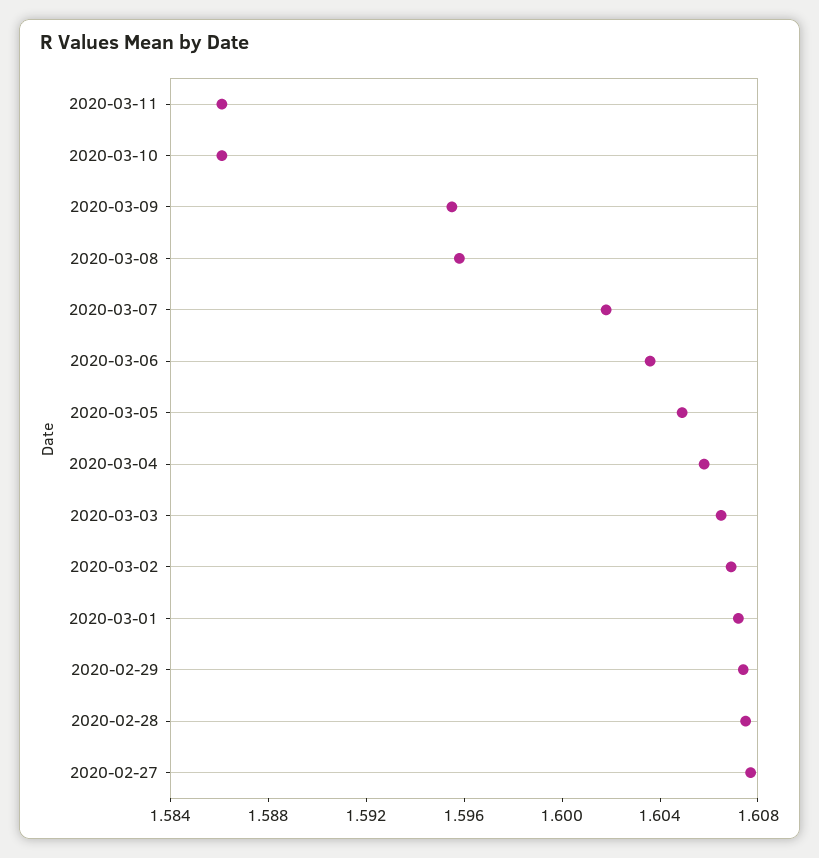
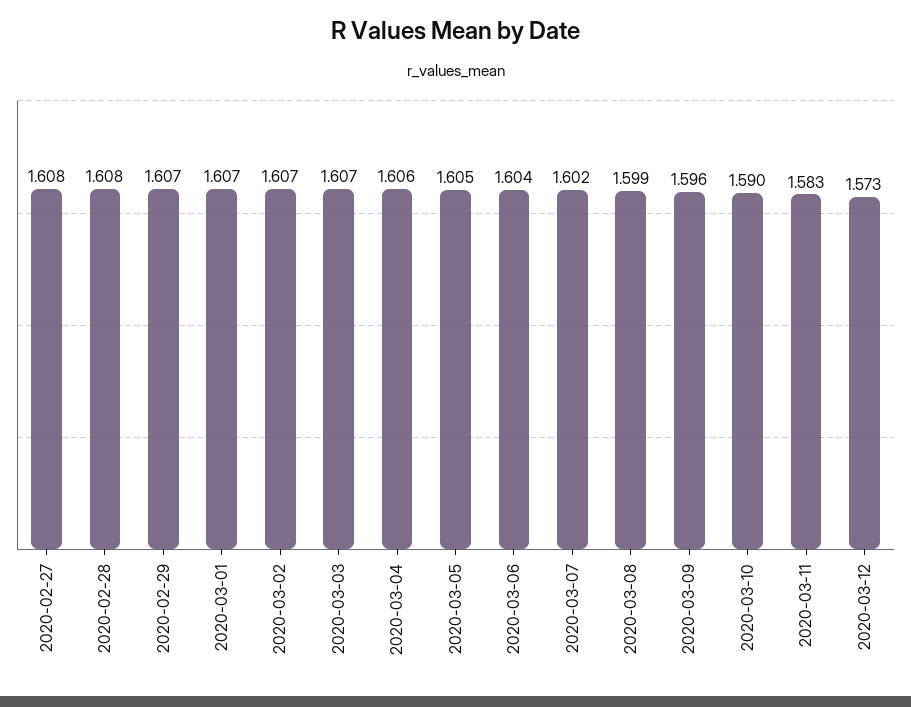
2020-03-11: 1.586 -> 1.583
2020-03-10: 1.586 -> 1.59
2020-03-08: 1.596 -> 1.599
2020-03-12: none -> 1.573

